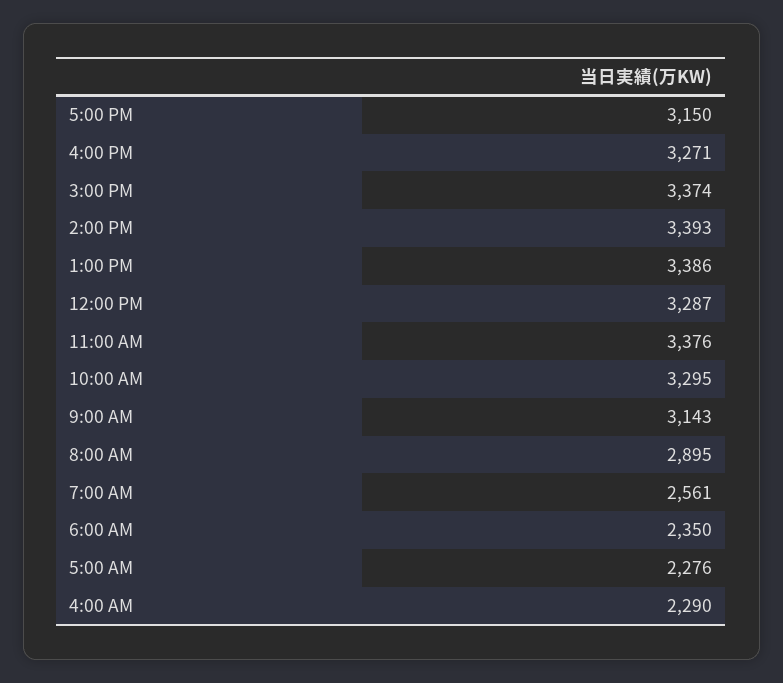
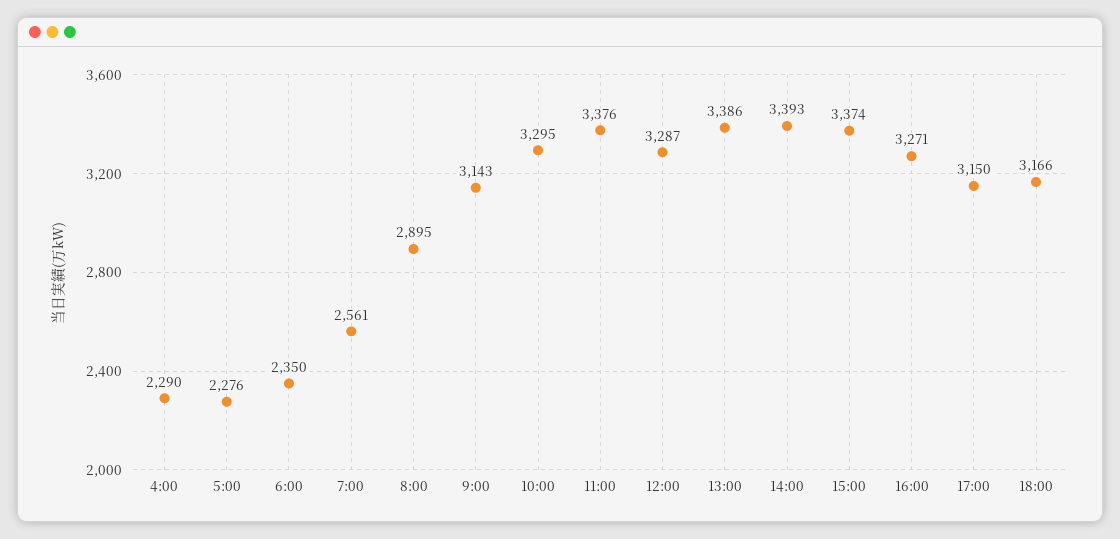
18:00: none -> 3166

